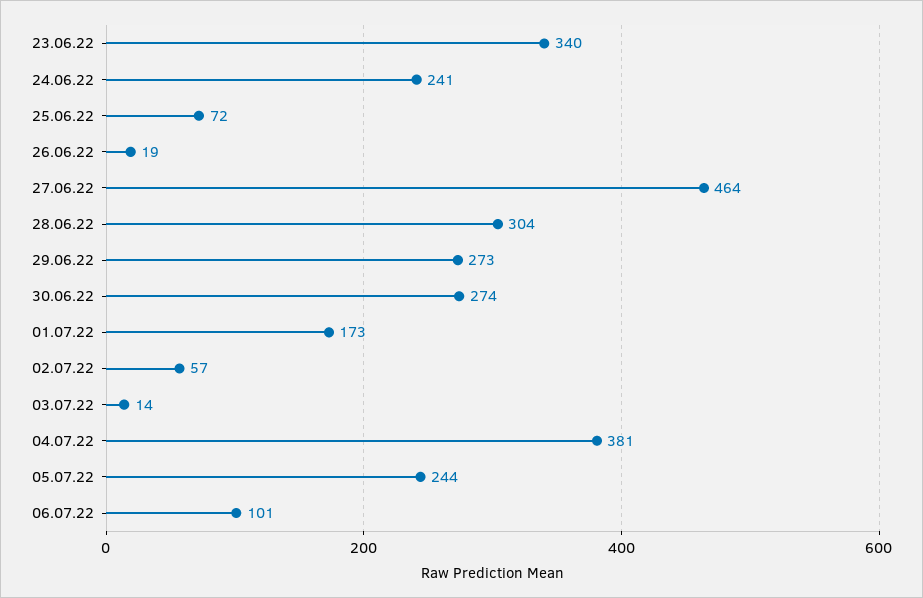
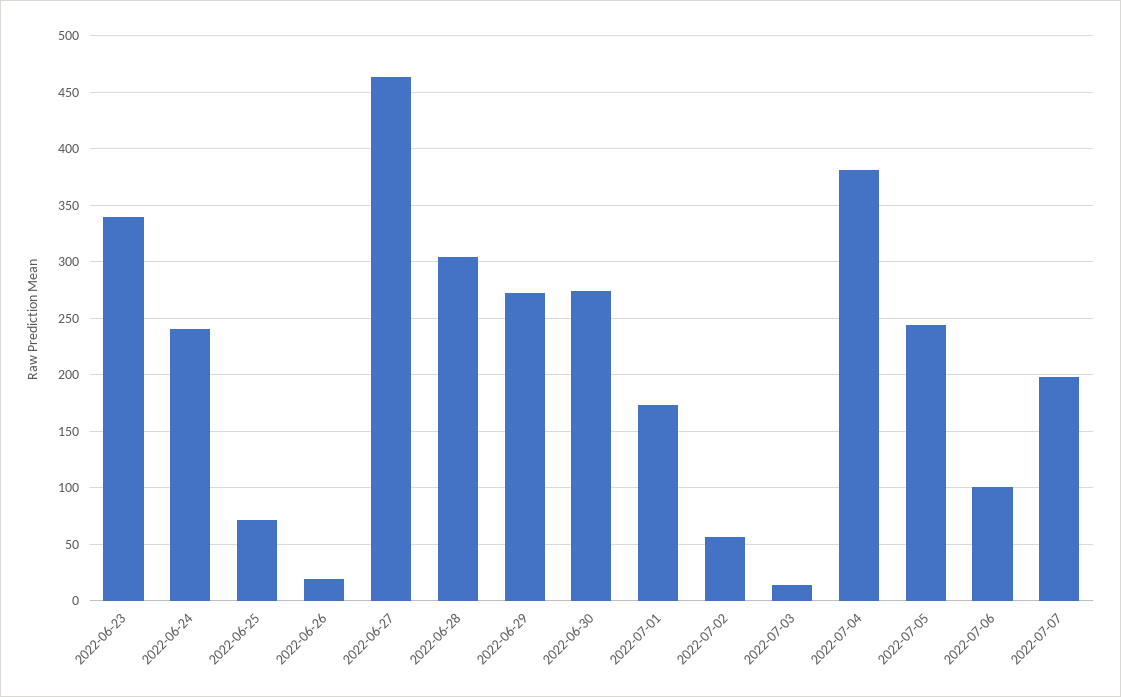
2022-07-07: none -> 200

